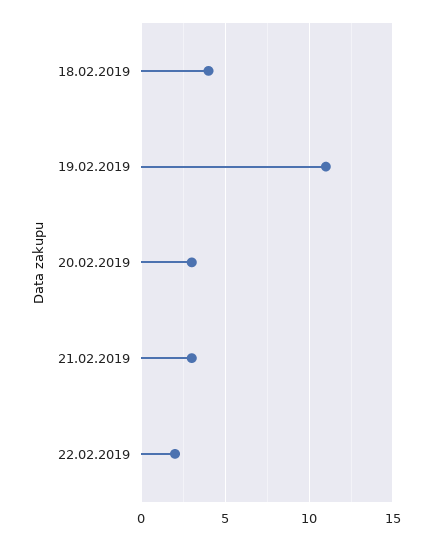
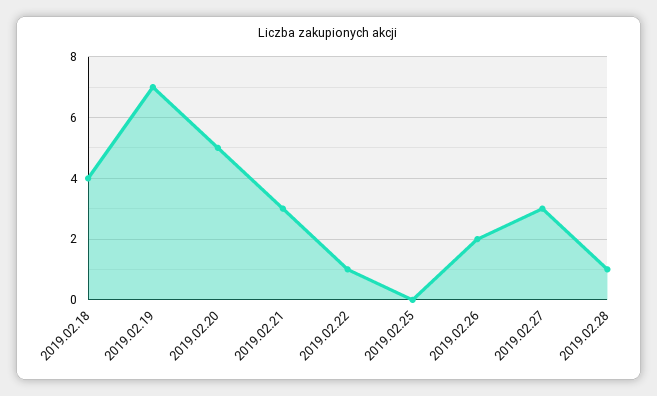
19.02.2019: 11 -> 7
20.02.2019: 3 -> 5
22.02.2019: 2 -> 1
2019.02.25: none -> 0
2019.02.26: none -> 2
2019.02.27: none -> 3
2019.02.28: none -> 1

